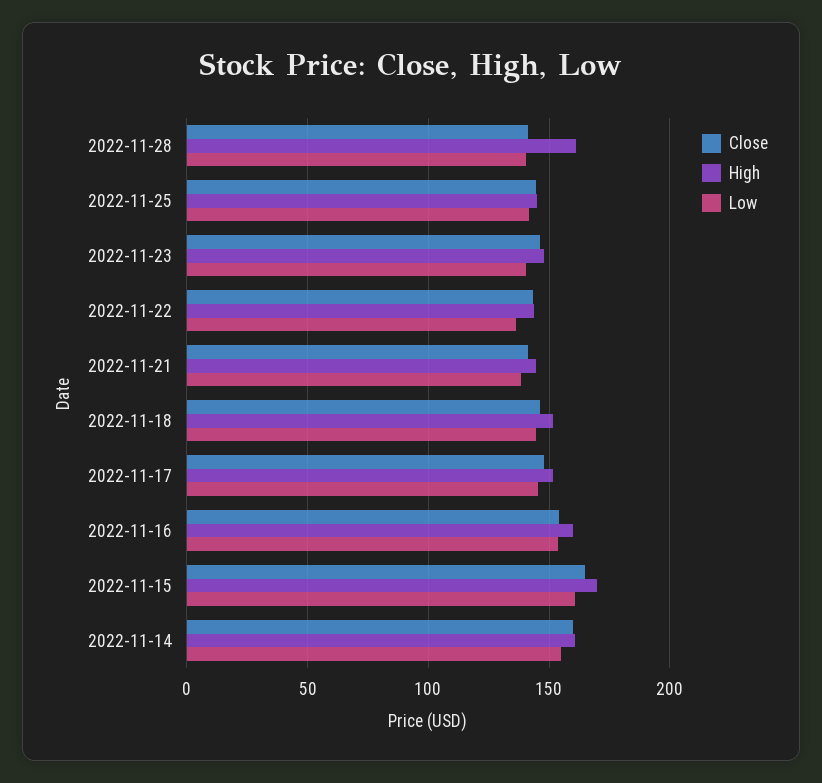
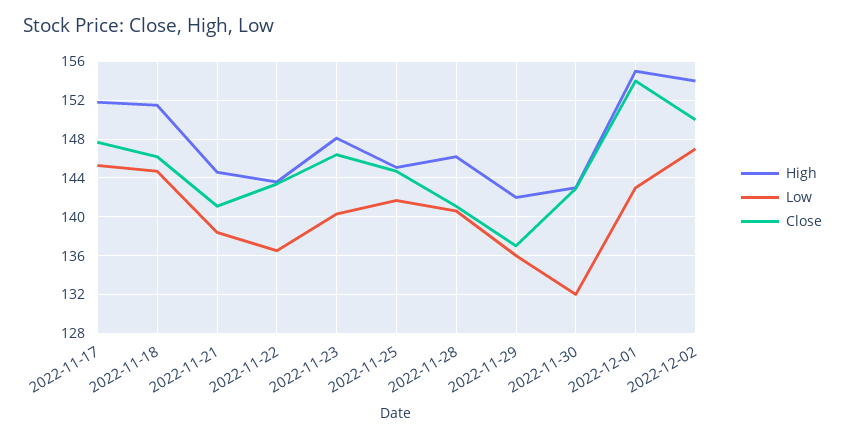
High, 2022-11-28: 160 -> 146
Close, 2022-11-16: 155 -> none
High, 2022-11-16: 160 -> none
Low, 2022-11-16: 155 -> none
Close, 2022-11-15: 165 -> none
High, 2022-11-15: 170 -> none
Low, 2022-11-15: 160 -> none
Close, 2022-11-14: 160 -> none
High, 2022-11-14: 160 -> none
Low, 2022-11-14: 155 -> none
High, 2022-11-29: none -> 142
Low, 2022-11-29: none -> 136
Close, 2022-11-29: none -> 137
High, 2022-11-30: none -> 143
Low, 2022-11-30: none -> 132
Close, 2022-11-30: none -> 143
High, 2022-12-01: none -> 155
Low, 2022-12-01: none -> 143
Close, 2022-12-01: none -> 154
High, 2022-12-02: none -> 154
Low, 2022-12-02: none -> 147
Close, 2022-12-02: none -> 150

